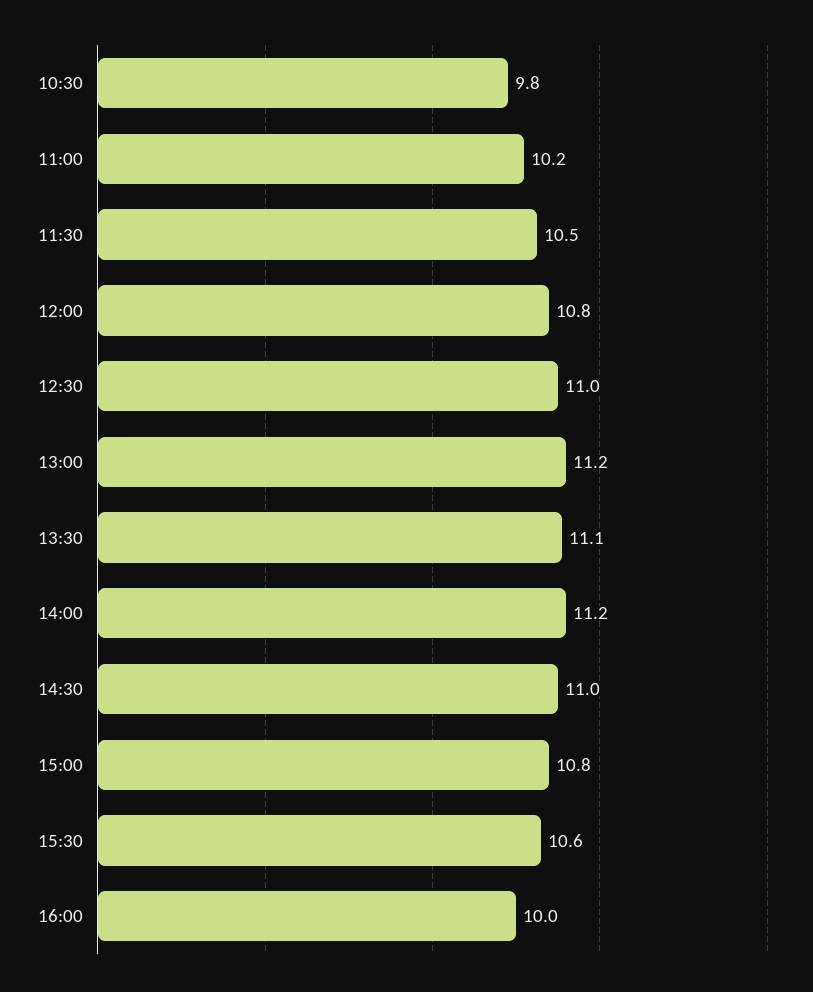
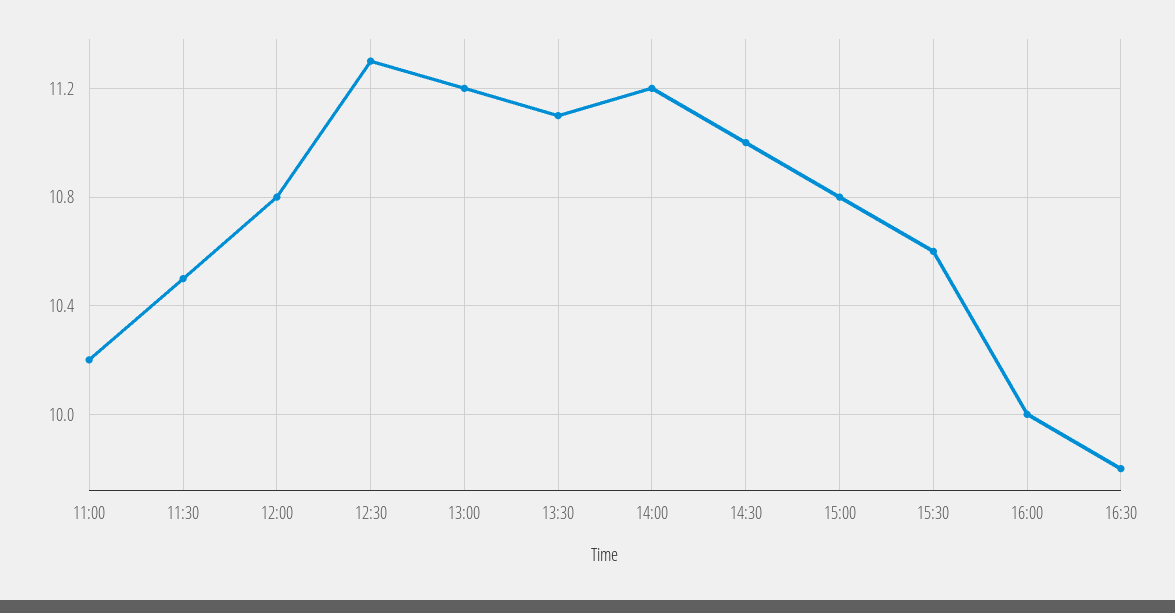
10:30: 9.8 -> none
12:30: 11 -> 11.3
16:30: none -> 9.8

